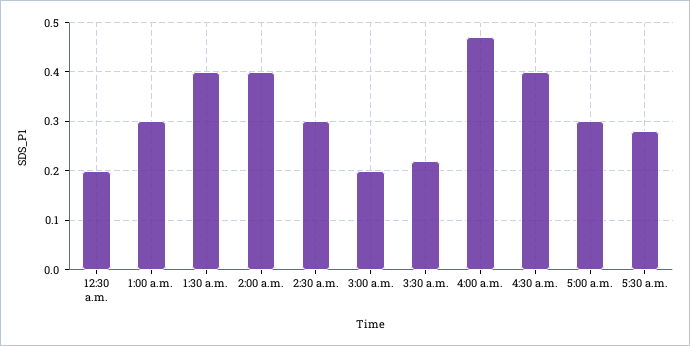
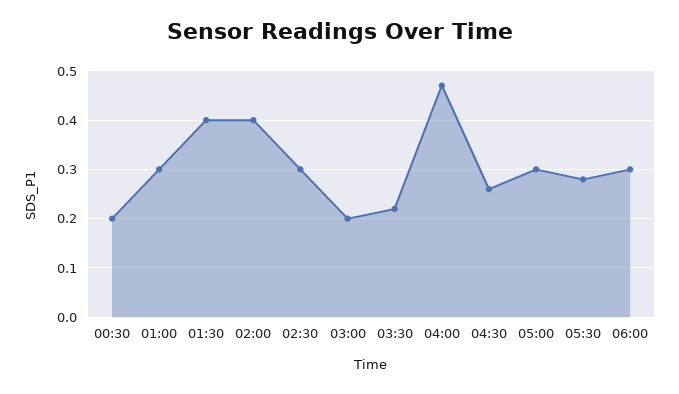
4:30 a.m.: 0.4 -> 0.25
06:00: none -> 0.3

